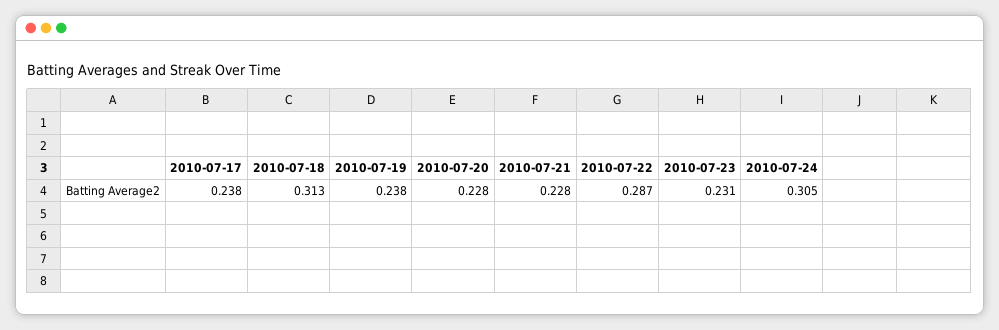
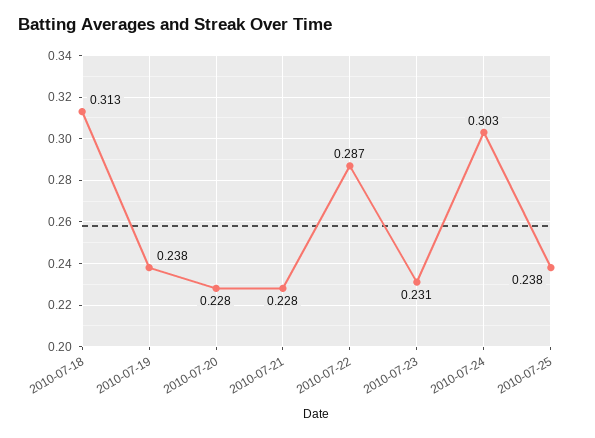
2010-07-17: 0.238 -> none
2010-07-24: 0.305 -> 0.303
2010-07-25: none -> 0.238

